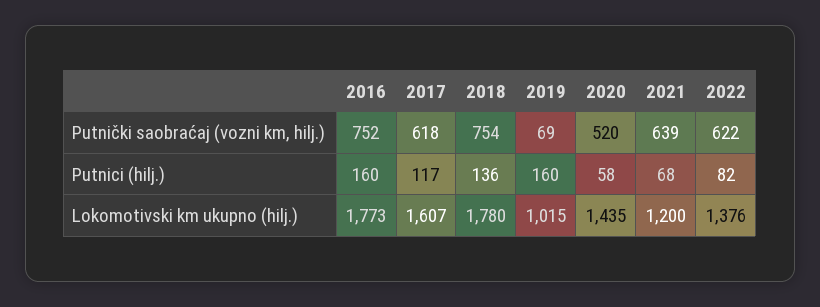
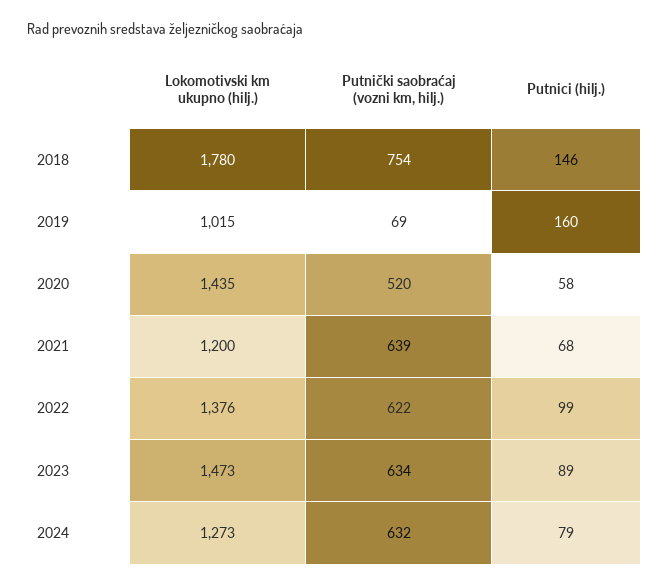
2016, Putnički saobraćaj (vozni km, hilj.): 752 -> none
2017, Putnički saobraćaj (vozni km, hilj.): 618 -> none
2016, Putnici (hilj.): 160 -> none
2017, Putnici (hilj.): 117 -> none
2018, Putnici (hilj.): 136 -> 146
2022, Putnici (hilj.): 82 -> 99
2016, Lokomotivski km ukupno (hilj.): 1773 -> none
2017, Lokomotivski km ukupno (hilj.): 1607 -> none
2023, Lokomotivski km ukupno (hilj.): none -> 1473
2023, Putnički saobraćaj (vozni km, hilj.): none -> 634
2023, Putnici (hilj.): none -> 89
2024, Lokomotivski km ukupno (hilj.): none -> 1273
2024, Putnički saobraćaj (vozni km, hilj.): none -> 632
2024, Putnici (hilj.): none -> 79

